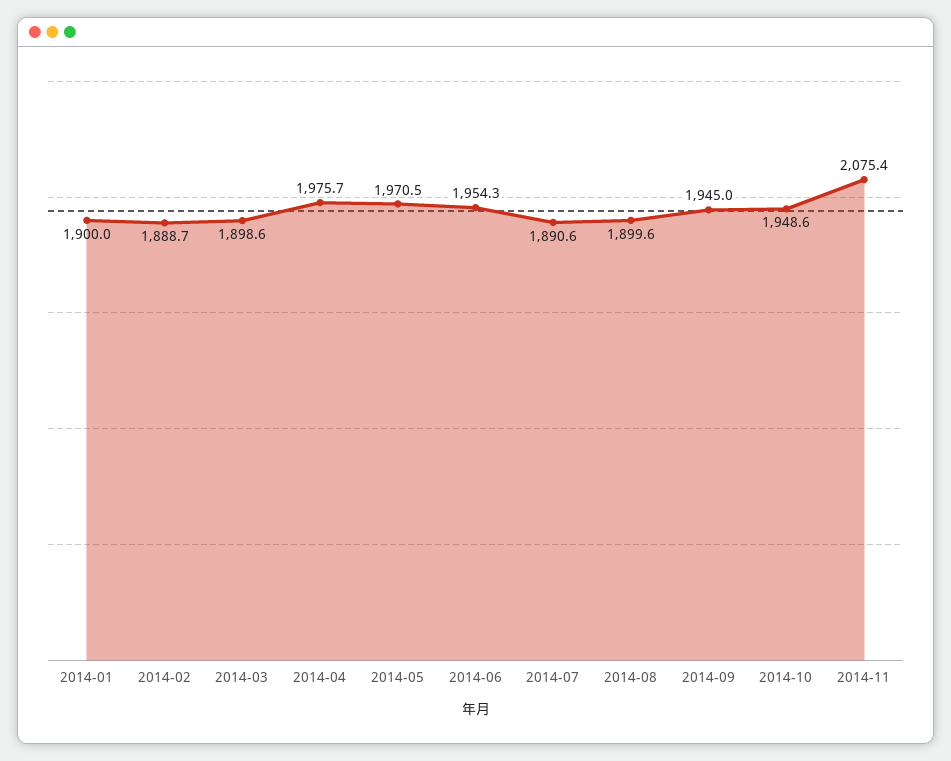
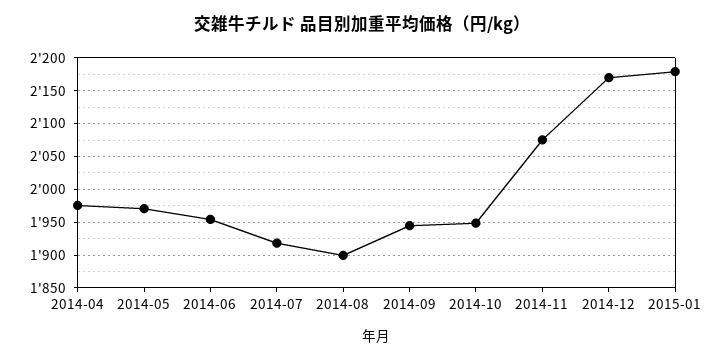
2014-01: 1900 -> none
2014-02: 1888.7 -> none
2014-03: 1898.6 -> none
2014-07: 1890.6 -> 1920
2014-12: none -> 2170
2015-01: none -> 2180

